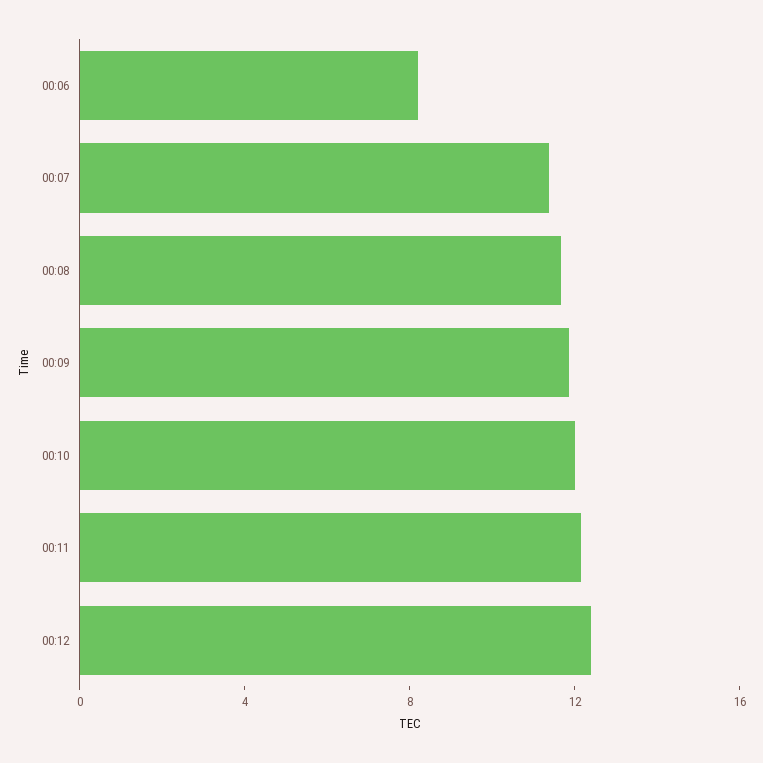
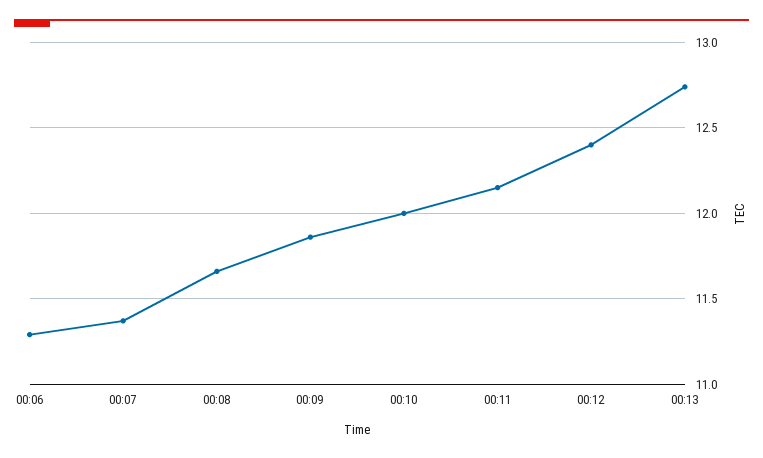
00:06: 8 -> 11.3
00:13: none -> 12.75

